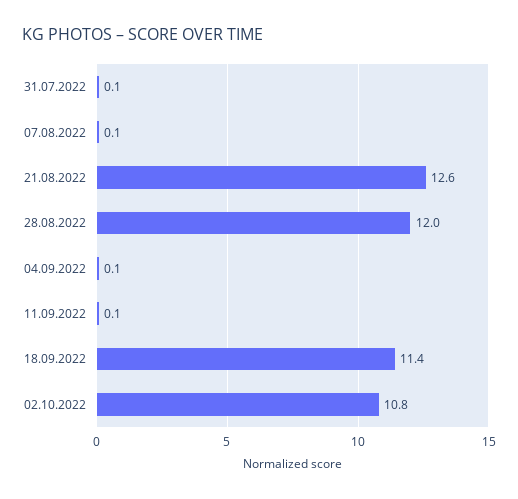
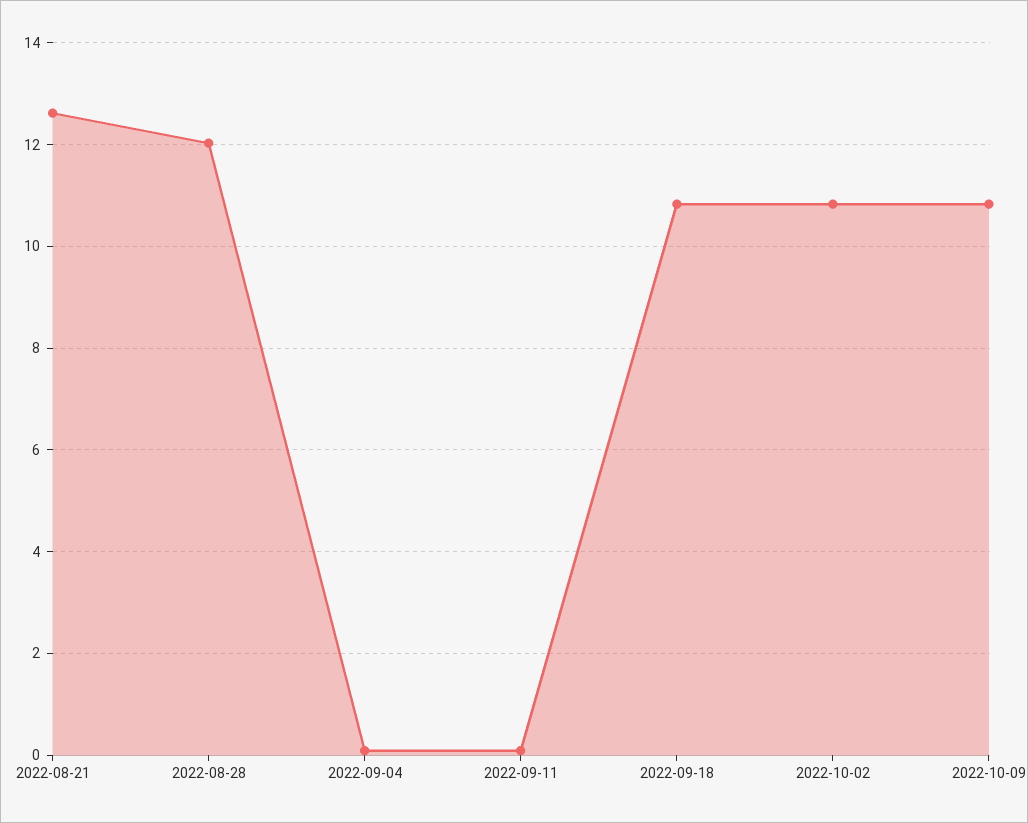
31.07.2022: 0.1 -> none
07.08.2022: 0.1 -> none
18.09.2022: 11.4 -> 10.8
2022-10-09: none -> 10.8

